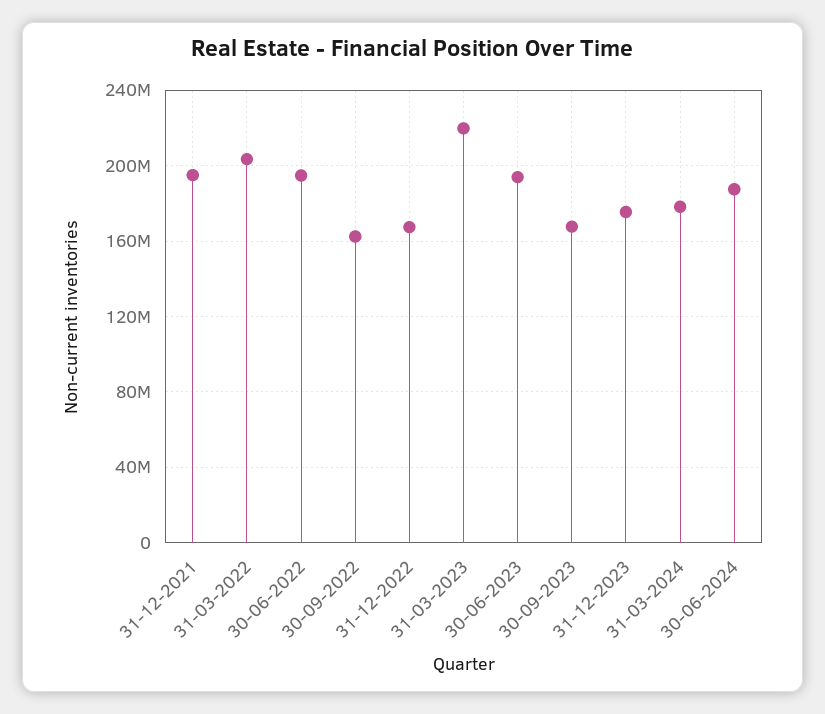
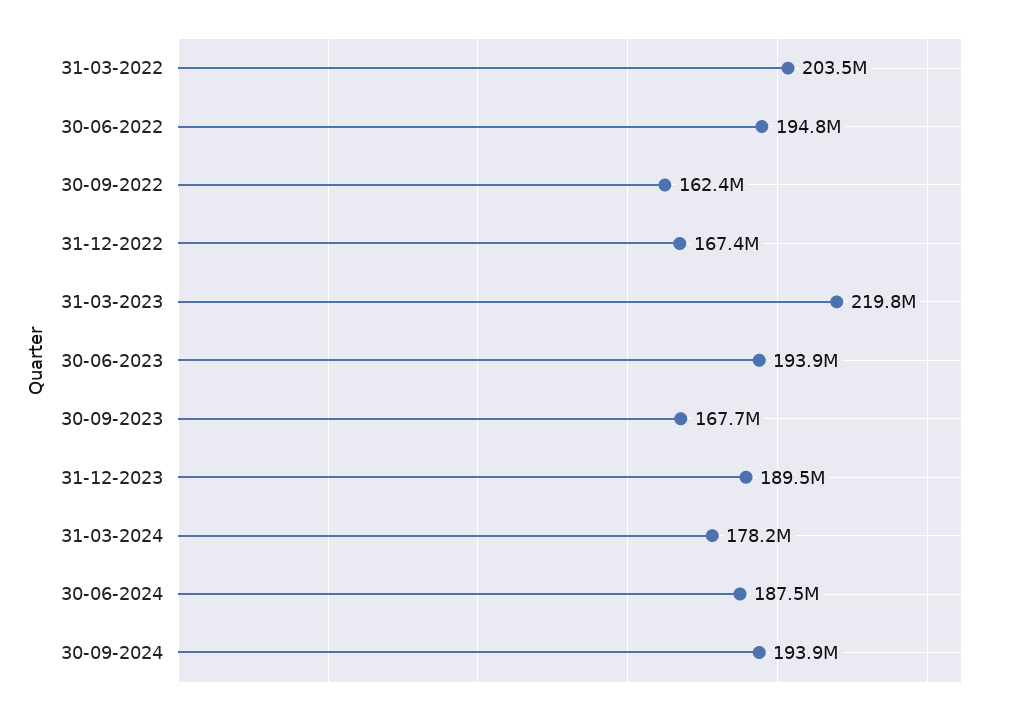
31-12-2021: 195000000 -> none
31-12-2023: 175000000 -> 189500000
30-09-2024: none -> 193900000

